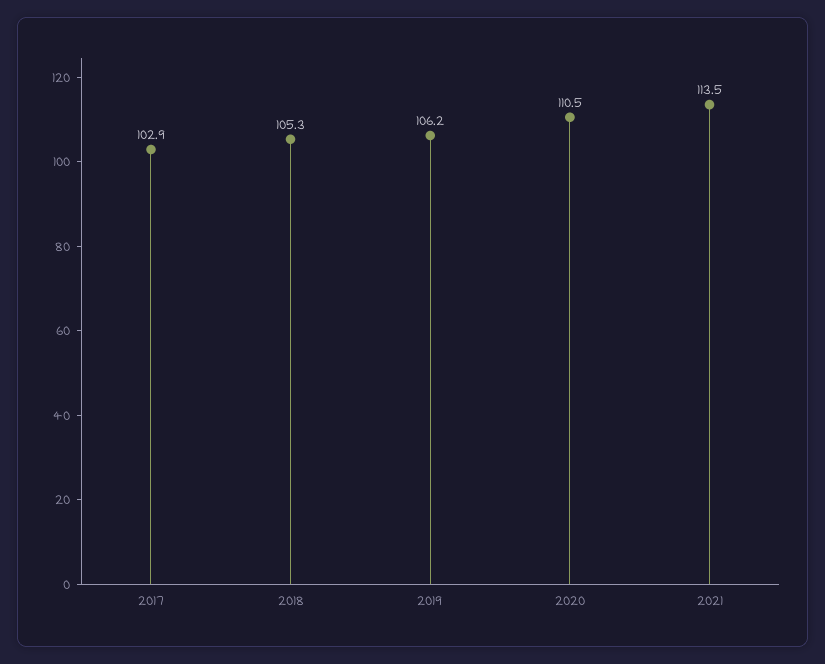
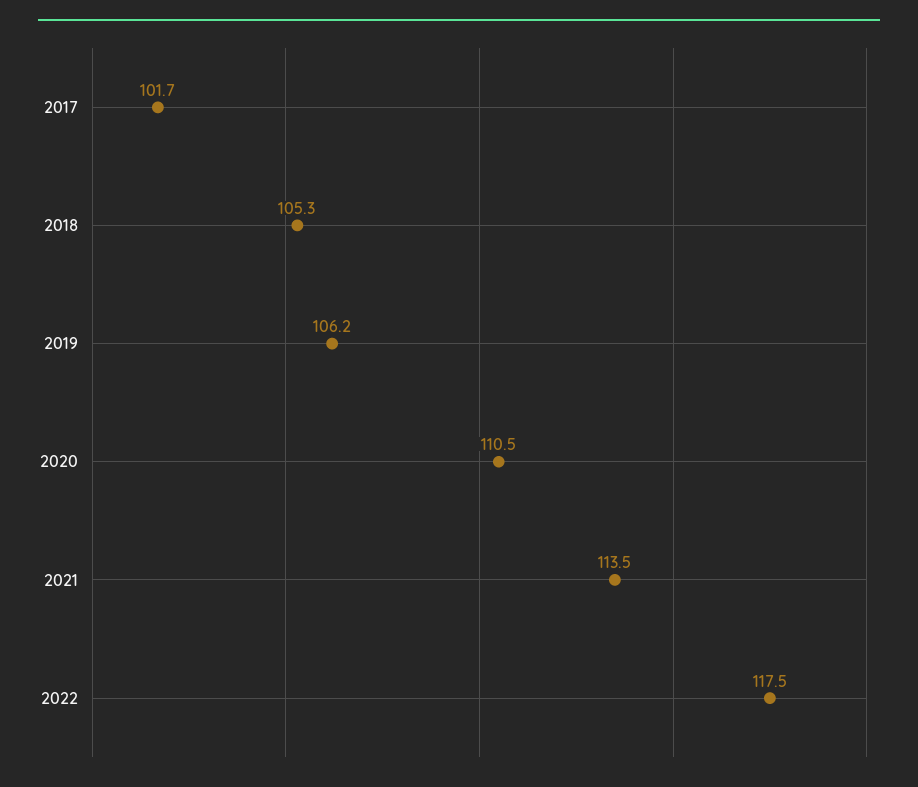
2017: 102.9 -> 101.7
2022: none -> 117.5

